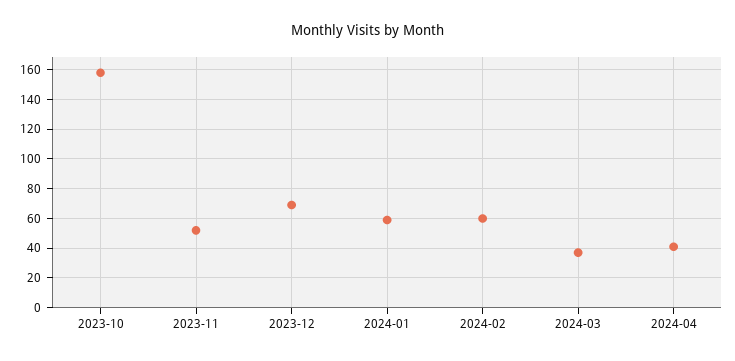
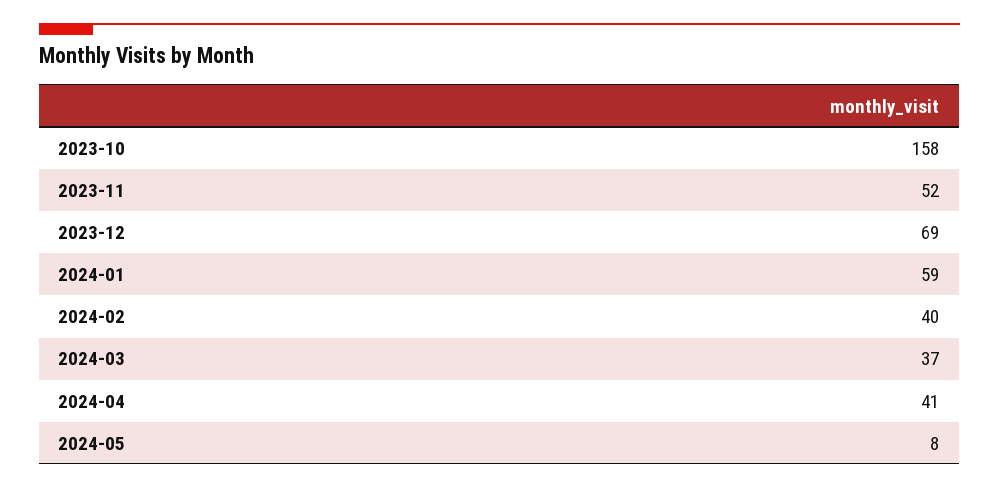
2024-02: 60 -> 40
2024-05: none -> 8

